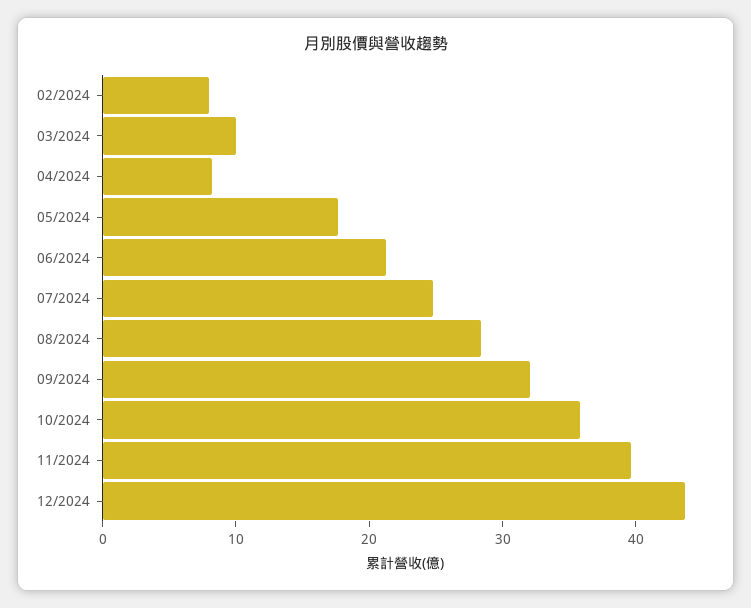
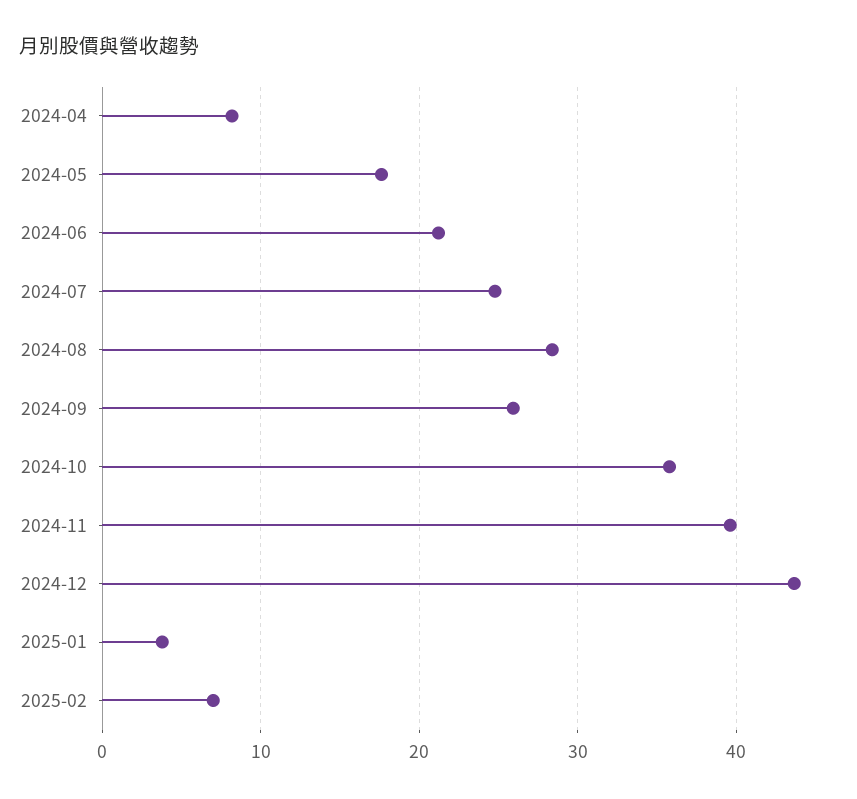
02/2024: 8 -> none
03/2024: 10 -> none
09/2024: 32 -> 26
2025-01: none -> 4
2025-02: none -> 7

